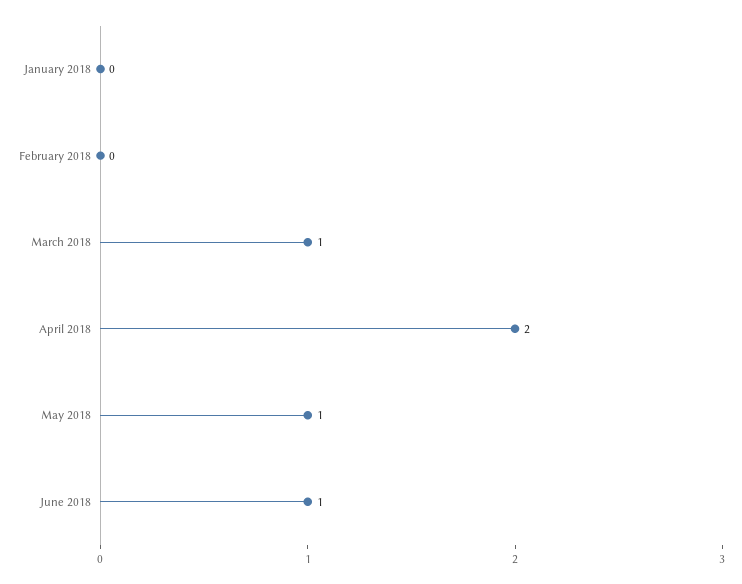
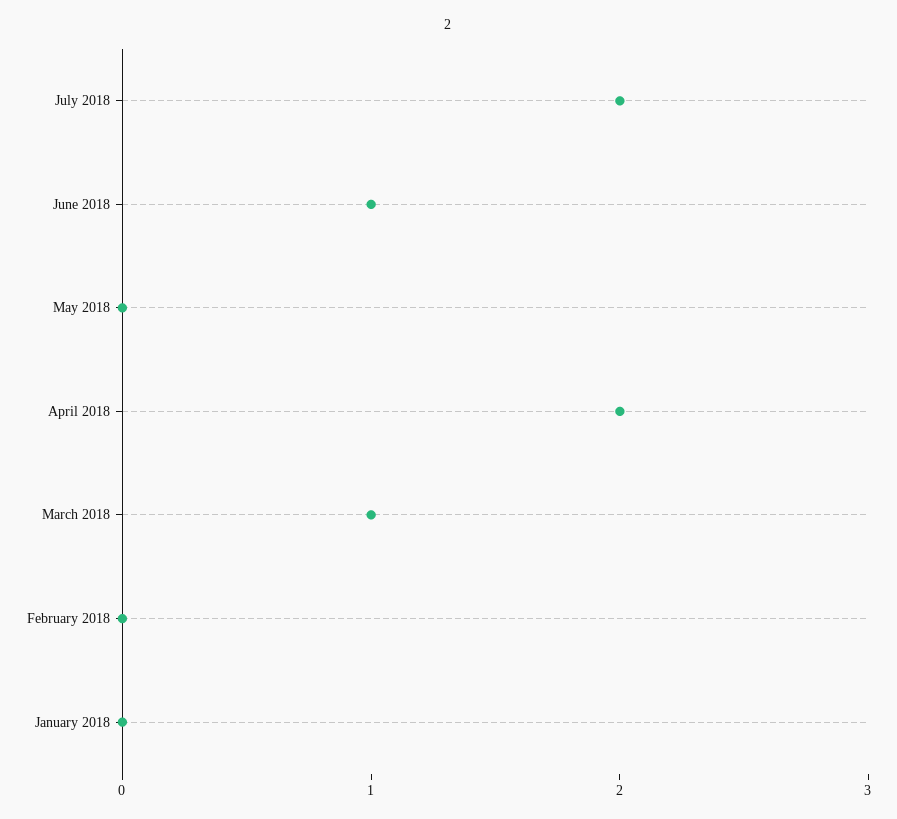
May 2018: 1 -> 0
July 2018: none -> 2

